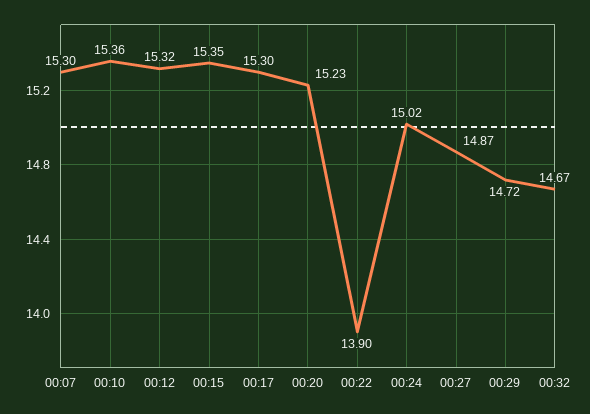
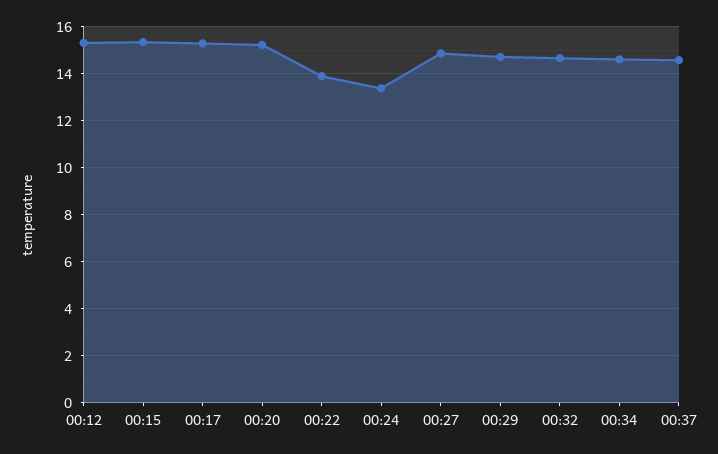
00:07: 15.3 -> none
00:10: 15.36 -> none
00:24: 15.02 -> 13.5
00:34: none -> 14.5
00:37: none -> 14.5

